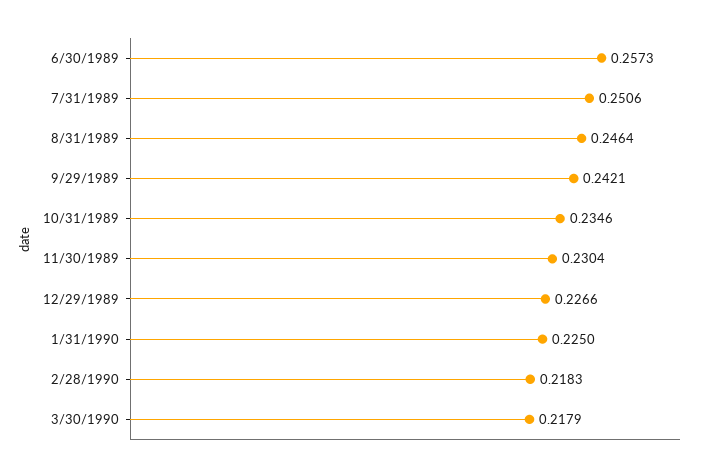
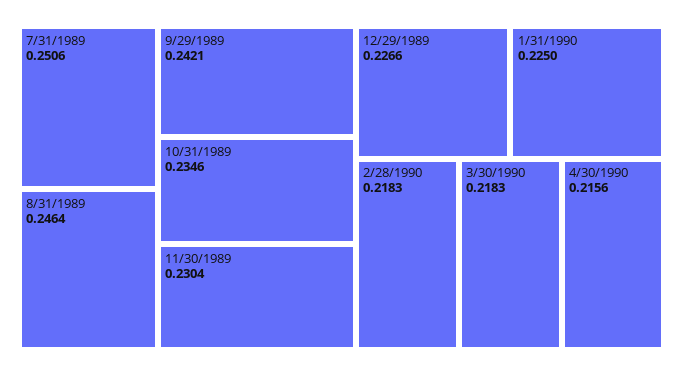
6/30/1989: 0.2573 -> none
3/30/1990: 0.2179 -> 0.2183
4/30/1990: none -> 0.2156

